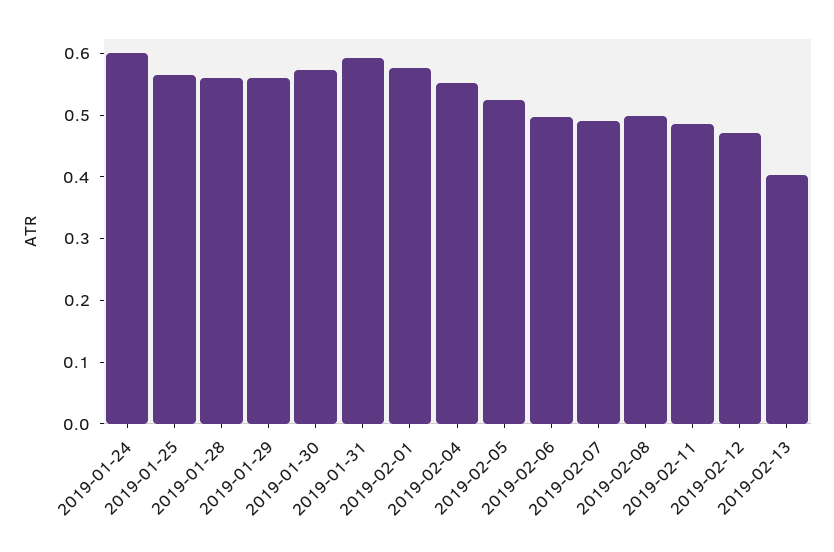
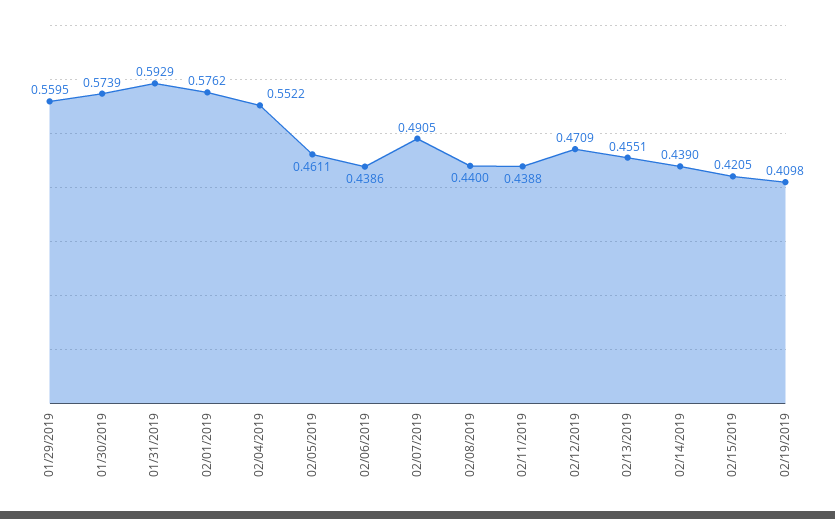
2019-01-24: 0.6 -> none
2019-01-25: 0.56 -> none
2019-01-28: 0.56 -> none
2019-02-05: 0.52 -> 0.4611
2019-02-06: 0.5 -> 0.4386
2019-02-08: 0.5 -> 0.44
2019-02-11: 0.48 -> 0.4388
2019-02-13: 0.4 -> 0.4551
02/14/2019: none -> 0.439
02/15/2019: none -> 0.4205
02/19/2019: none -> 0.4098

